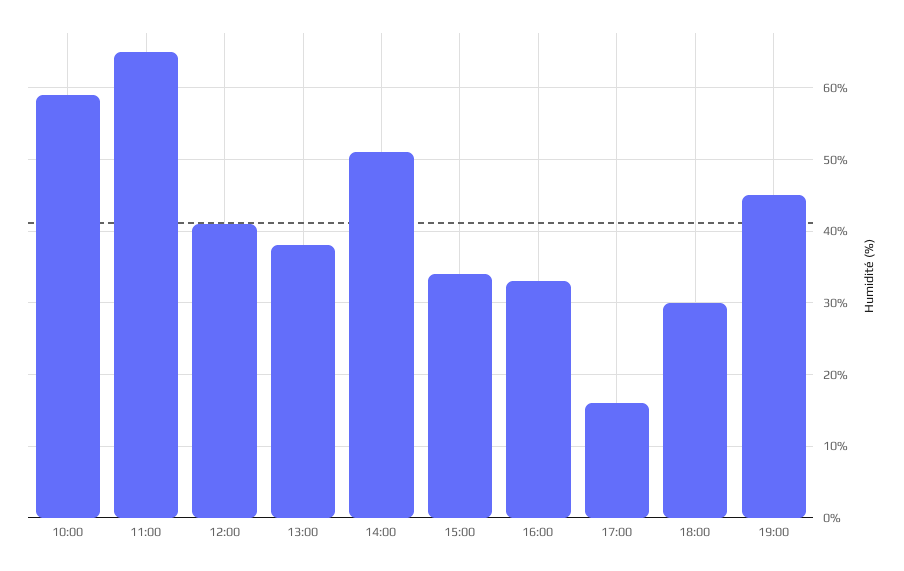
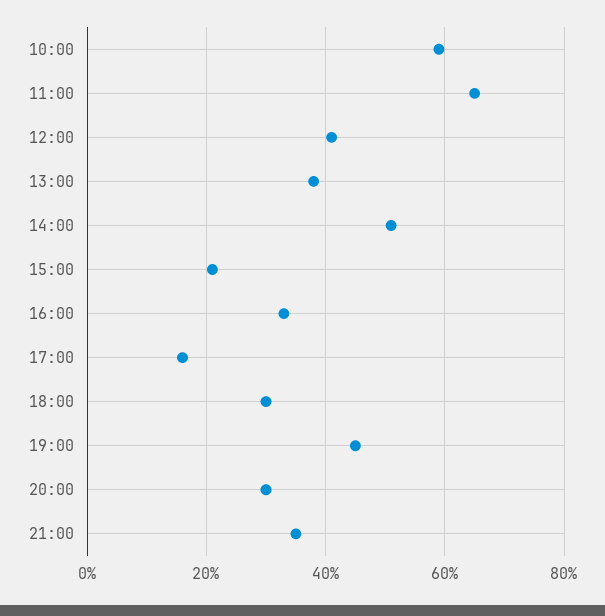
15:00: 34 -> 20
20:00: none -> 30
21:00: none -> 35

